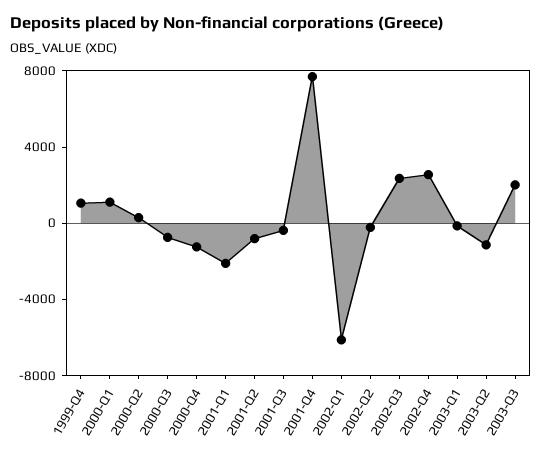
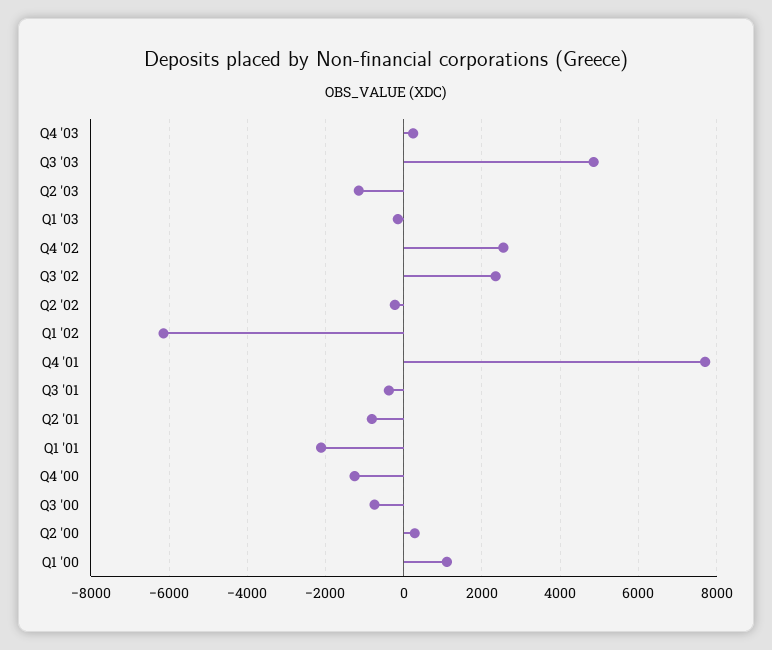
1999-Q4: 1000 -> none
2003-Q3: 2000 -> 4800
Q4 '03: none -> 200

